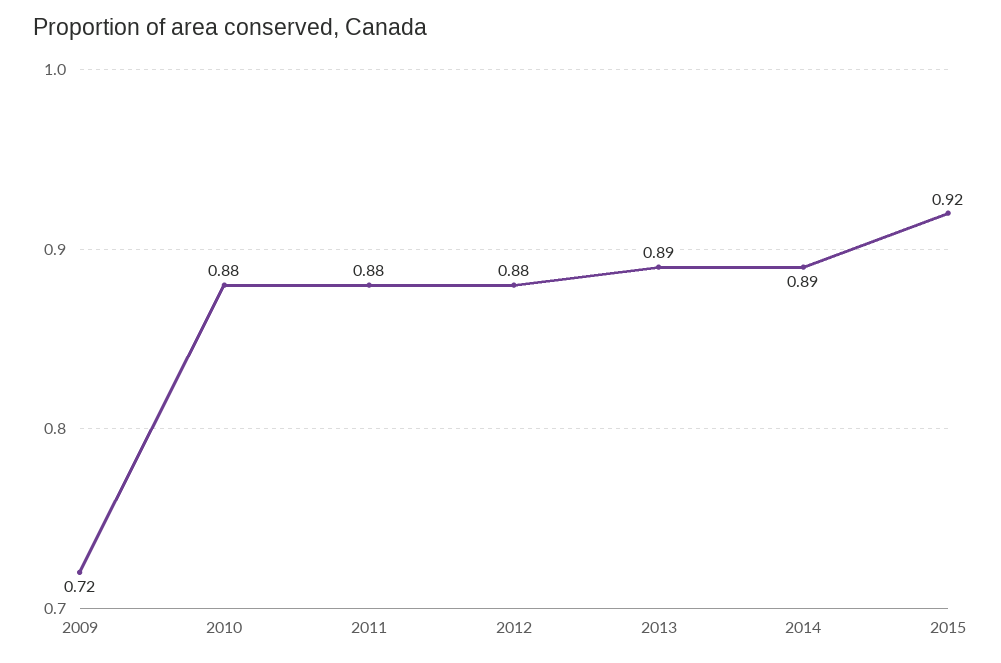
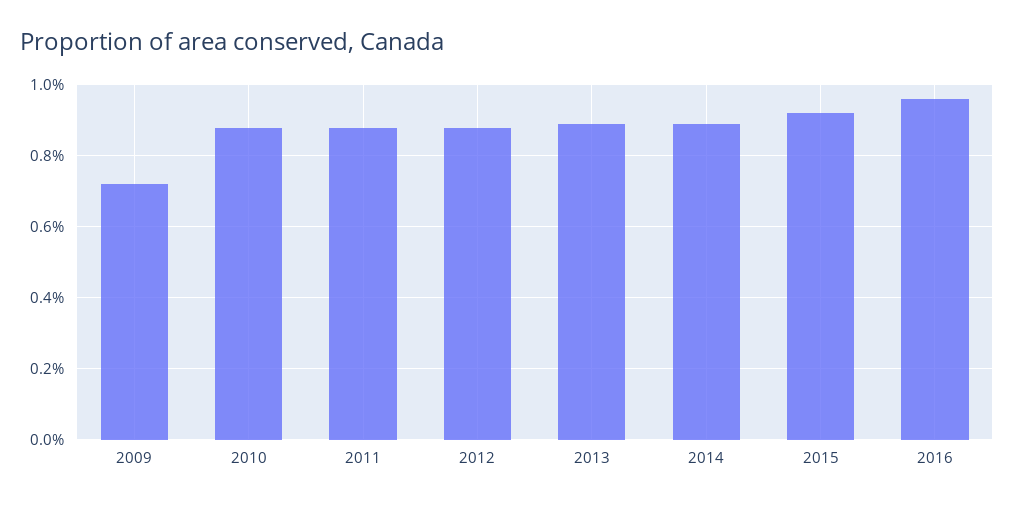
2016: none -> 0.95

